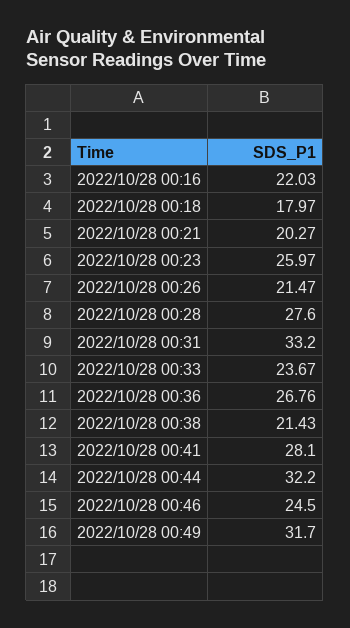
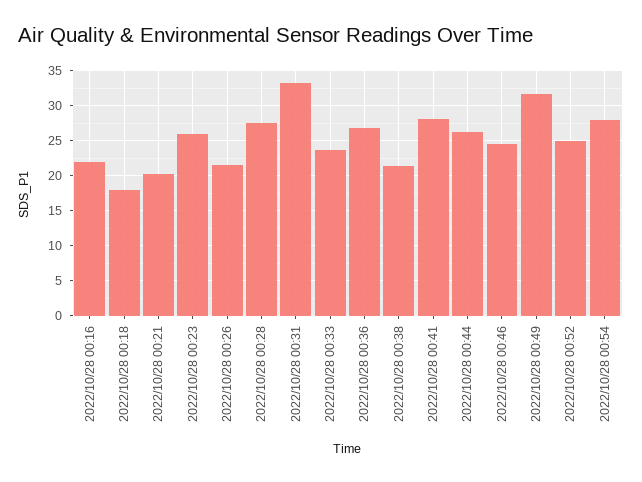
2022/10/28 00:44: 32.2 -> 26
2022/10/28 00:52: none -> 25
2022/10/28 00:54: none -> 28

